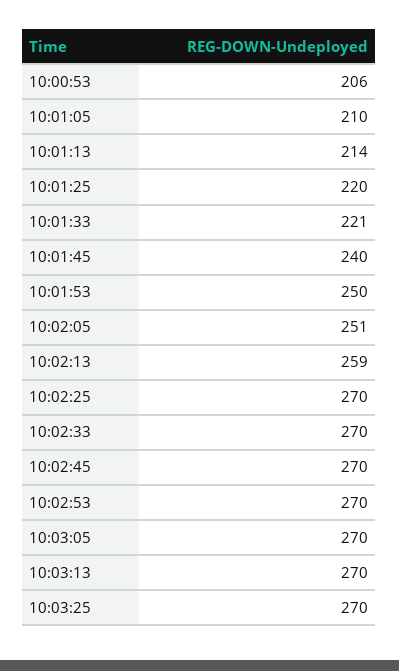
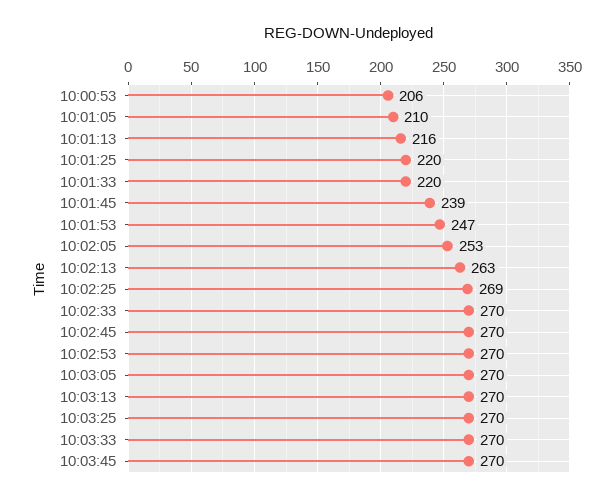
10:01:13: 214 -> 216
10:01:33: 221 -> 220
10:01:45: 240 -> 239
10:01:53: 250 -> 247
10:02:05: 251 -> 253
10:02:13: 259 -> 263
10:02:25: 270 -> 269
10:03:33: none -> 270
10:03:45: none -> 270

